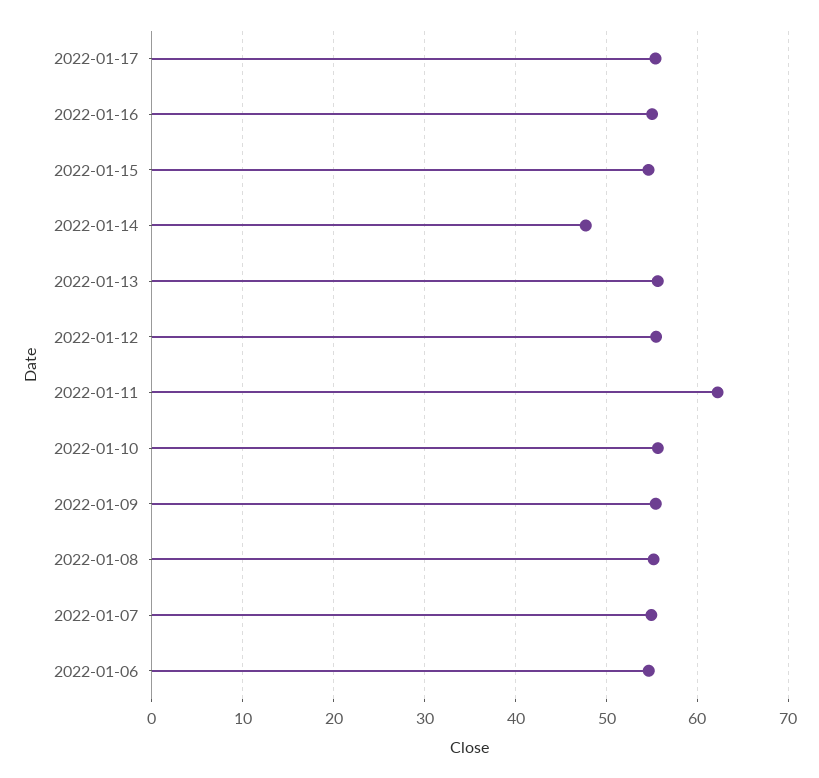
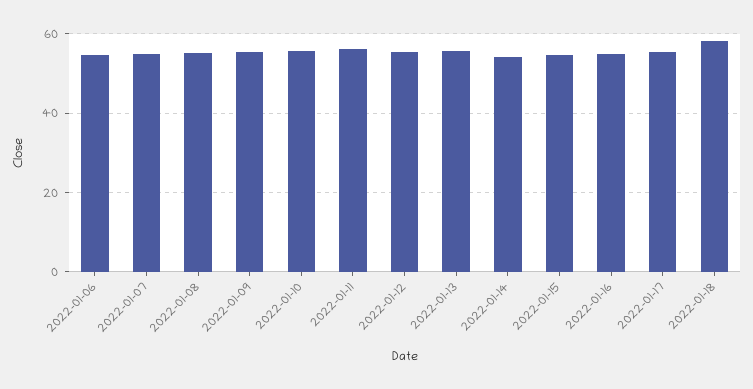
2022-01-14: 48 -> 54
2022-01-11: 62 -> 56
2022-01-18: none -> 58

